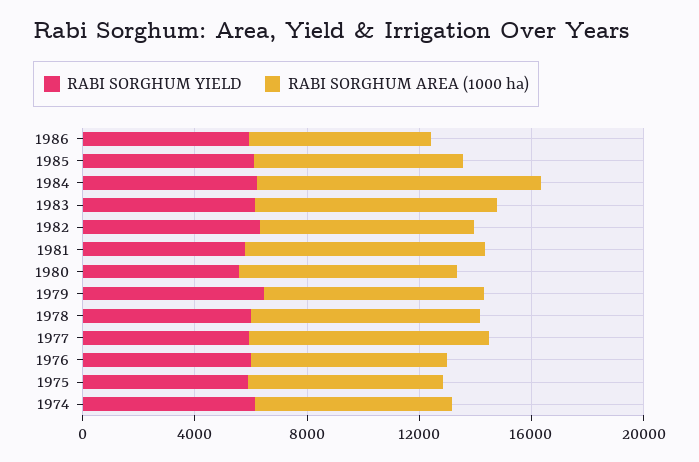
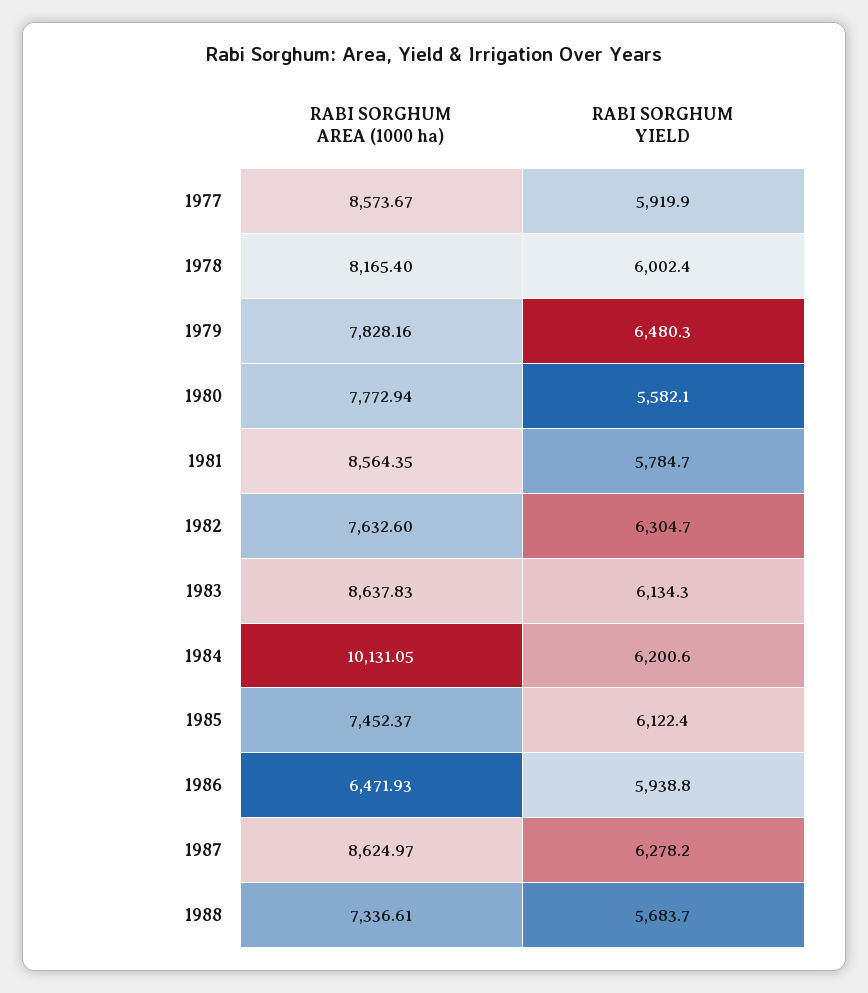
RABI SORGHUM YIELD, 1976: 6000 -> none
RABI SORGHUM AREA (1000 ha), 1976: 7000 -> none
RABI SORGHUM YIELD, 1975: 6000 -> none
RABI SORGHUM AREA (1000 ha), 1975: 7000 -> none
RABI SORGHUM YIELD, 1974: 6000 -> none
RABI SORGHUM AREA (1000 ha), 1974: 7000 -> none
RABI SORGHUM AREA (1000 ha), 1987: none -> 8624.97
RABI SORGHUM YIELD, 1987: none -> 6278.2
RABI SORGHUM AREA (1000 ha), 1988: none -> 7336.61
RABI SORGHUM YIELD, 1988: none -> 5683.7

